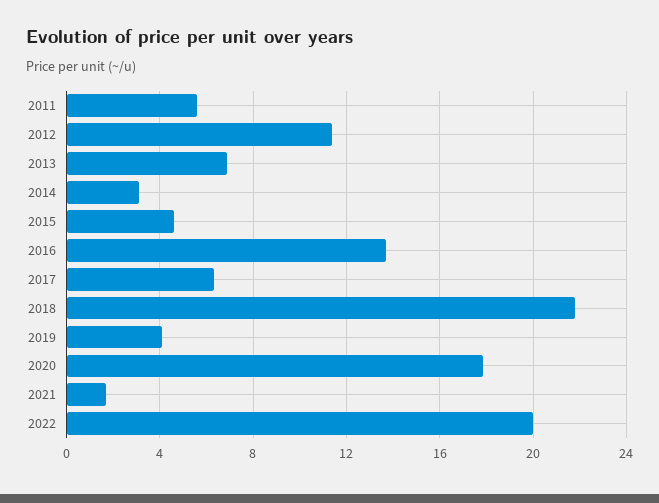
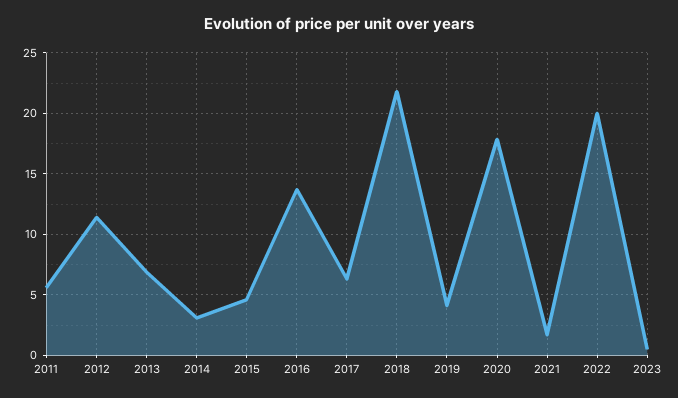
2023: none -> 0.5

